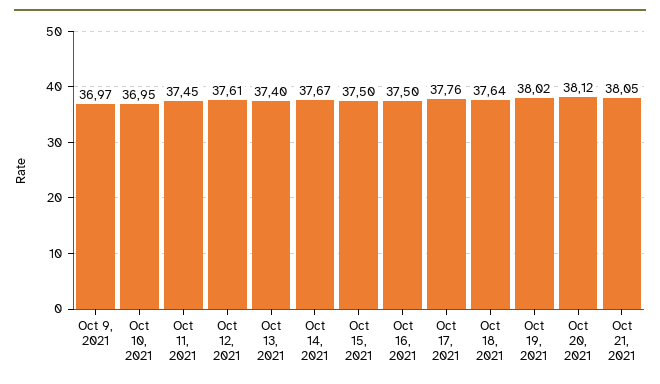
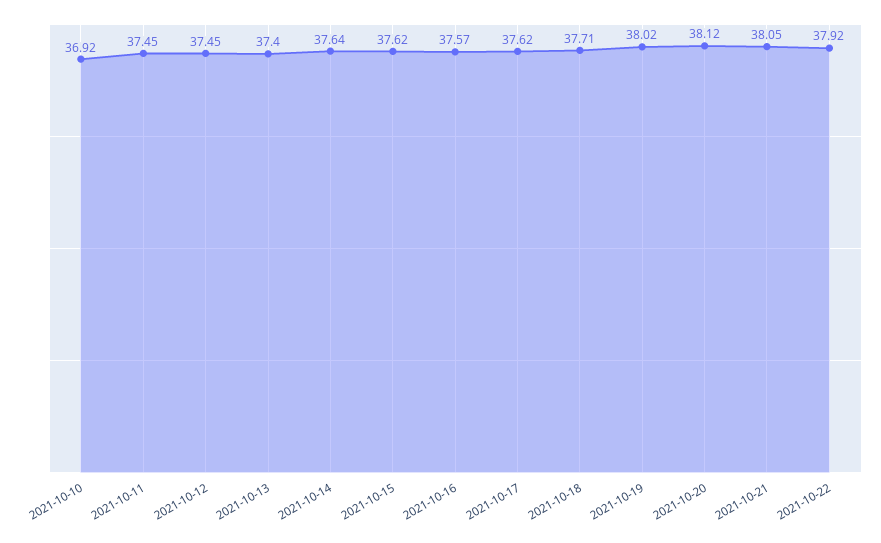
Oct 9, 2021: 36.97 -> none
Oct 10, 2021: 36.95 -> 36.92
Oct 12, 2021: 37.61 -> 37.45
Oct 14, 2021: 37.67 -> 37.64
Oct 15, 2021: 37.5 -> 37.62
Oct 16, 2021: 37.5 -> 37.57
Oct 17, 2021: 37.76 -> 37.62
Oct 18, 2021: 37.64 -> 37.71
2021-10-22: none -> 37.92

